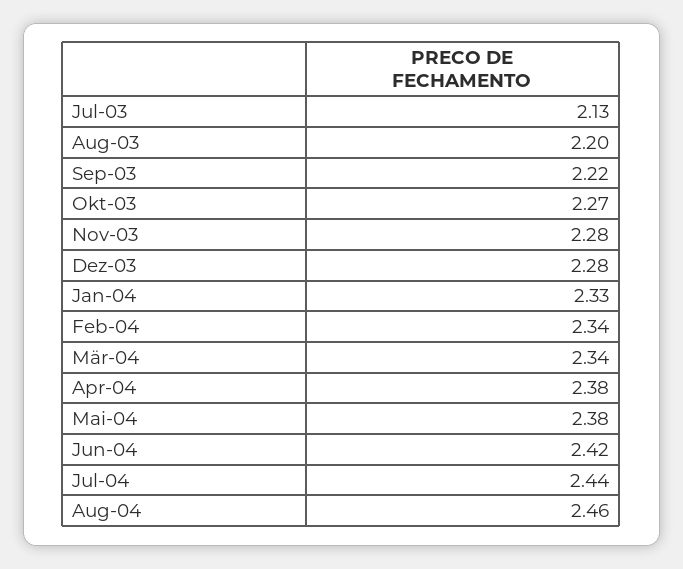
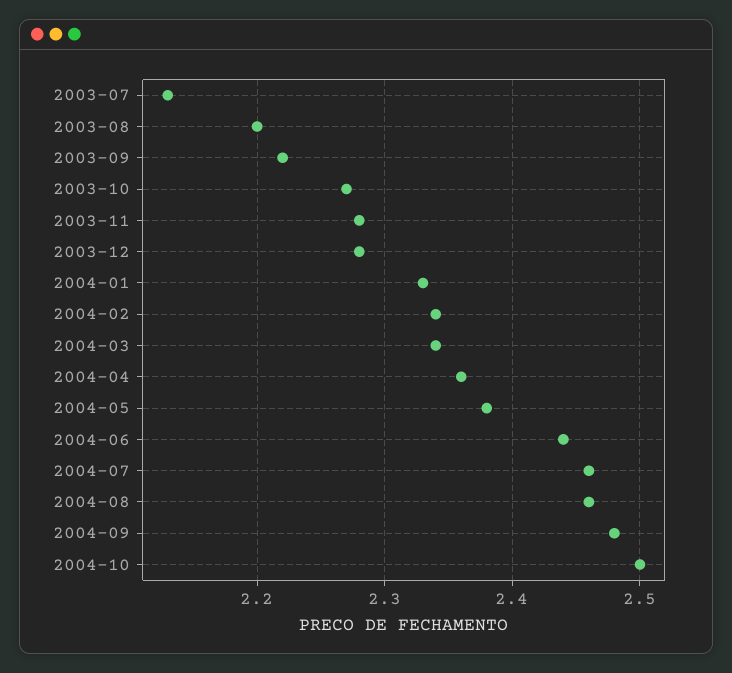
Apr-04: 2.38 -> 2.36
Jun-04: 2.42 -> 2.44
Jul-04: 2.44 -> 2.46
2004-09: none -> 2.48
2004-10: none -> 2.5

